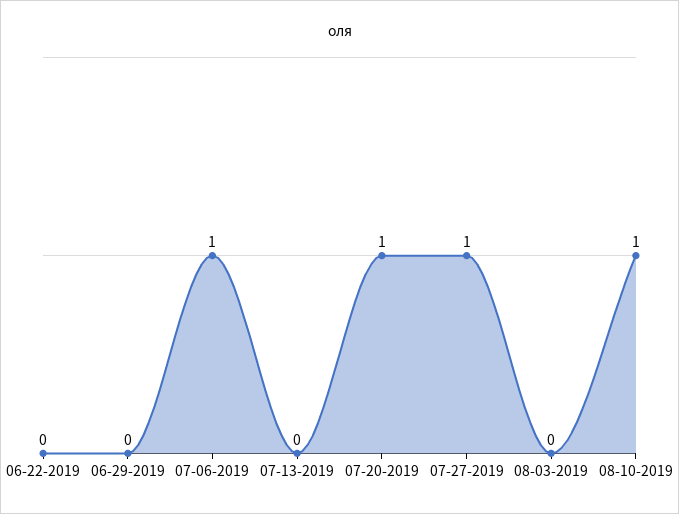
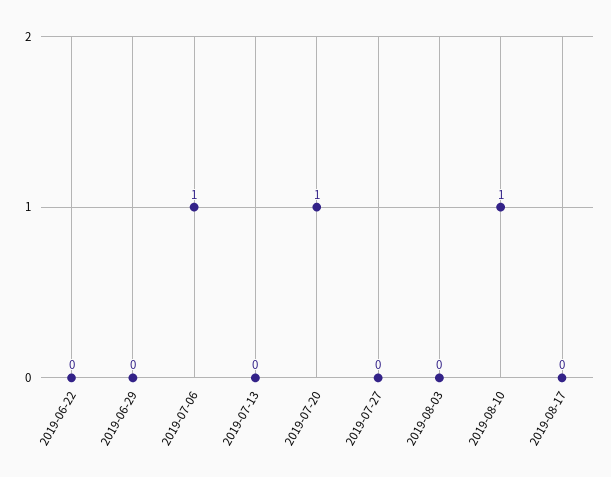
07-27-2019: 1 -> 0
2019-08-17: none -> 0

